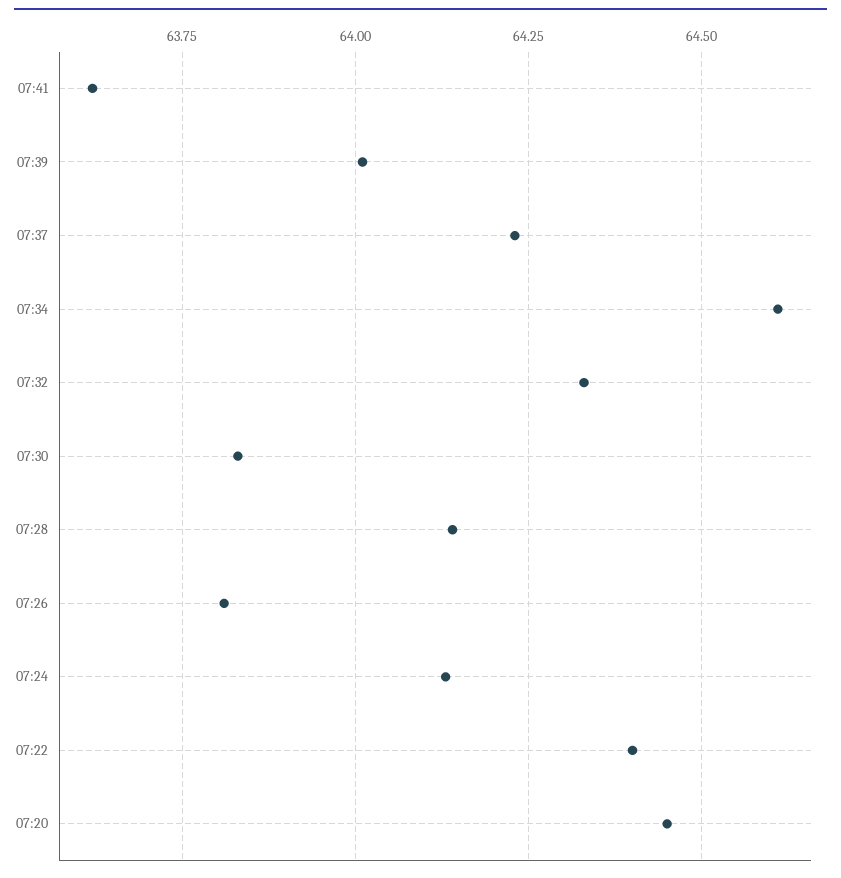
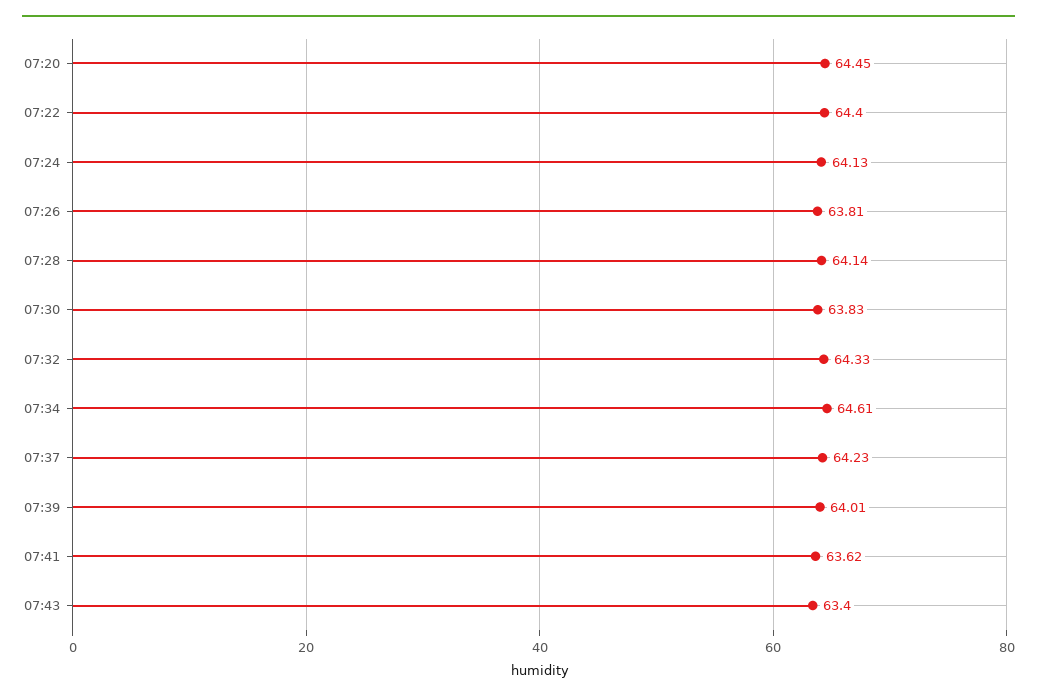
07:43: none -> 63.4

